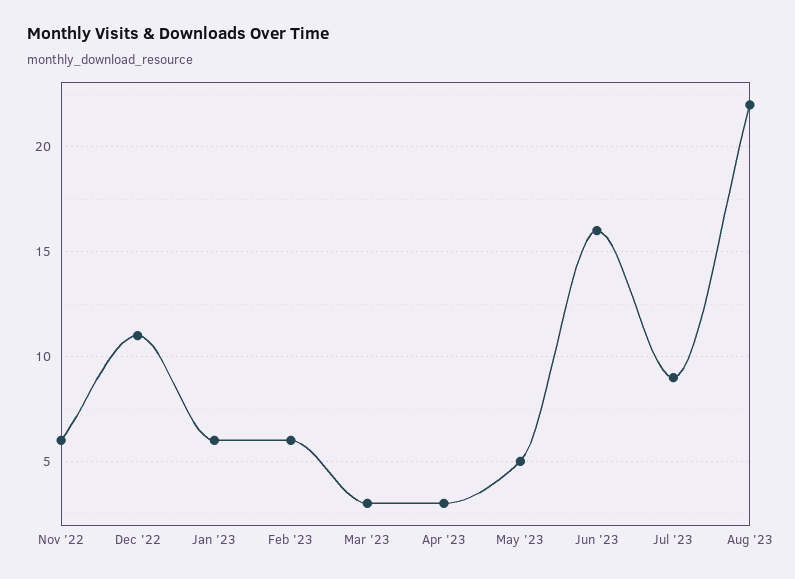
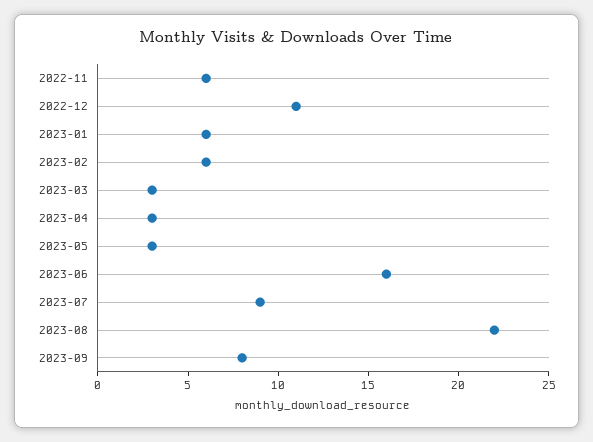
May '23: 5 -> 3
2023-09: none -> 8

